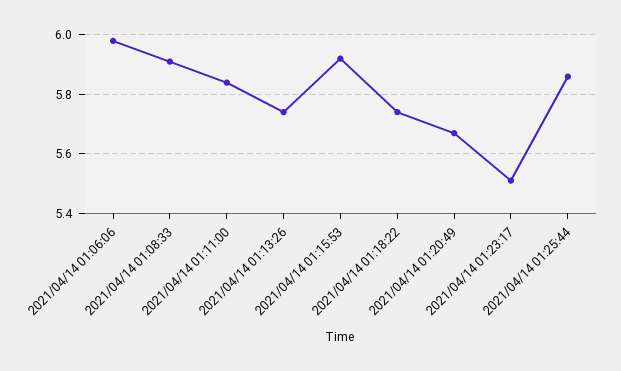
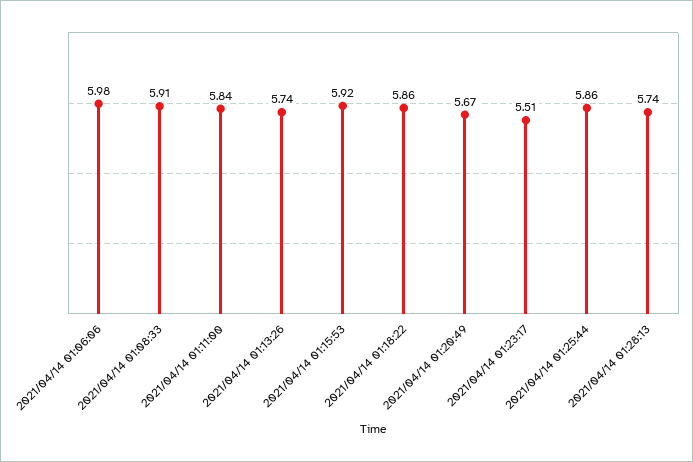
2021/04/14 01:18:22: 5.75 -> 5.86
2021/04/14 01:28:13: none -> 5.74

